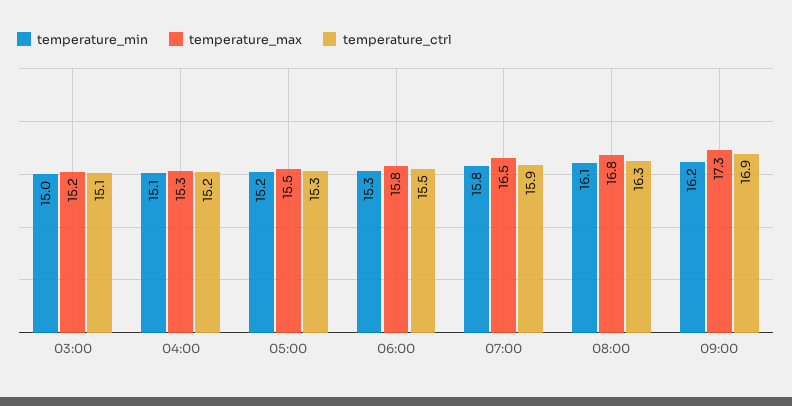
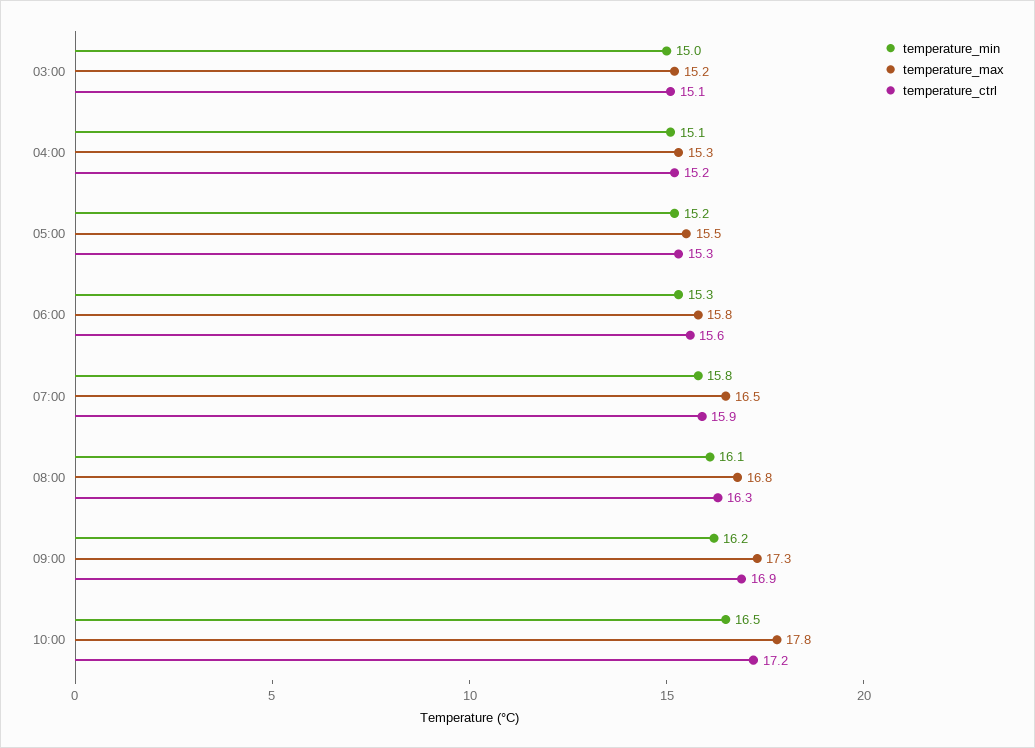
temperature_ctrl, 06:00: 15.5 -> 15.6
temperature_min, 10:00: none -> 16.5
temperature_max, 10:00: none -> 17.8
temperature_ctrl, 10:00: none -> 17.2

